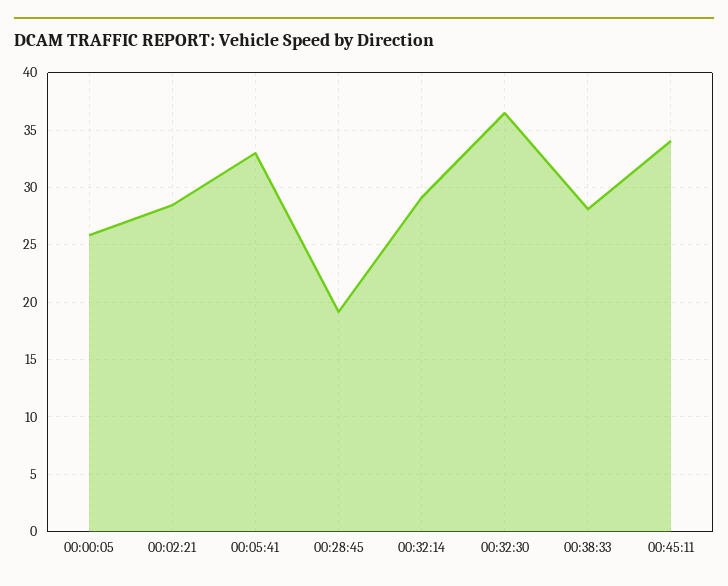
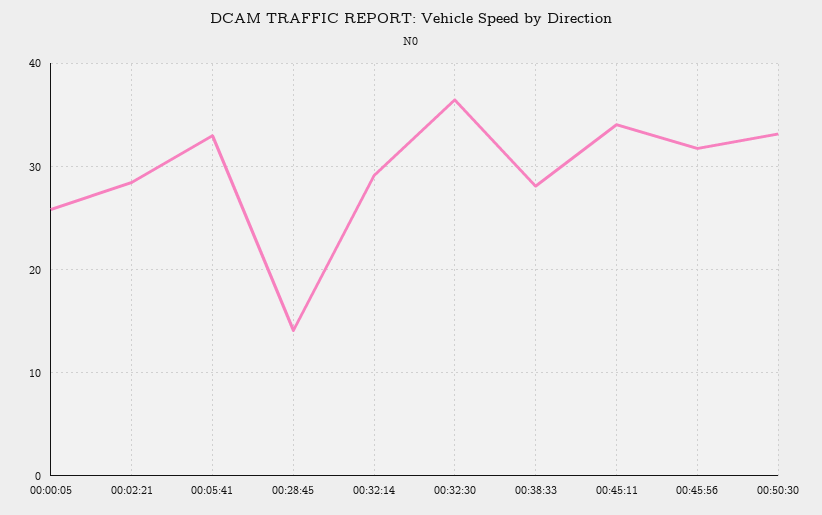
00:28:45: 19 -> 14
00:45:56: none -> 32
00:50:30: none -> 33

